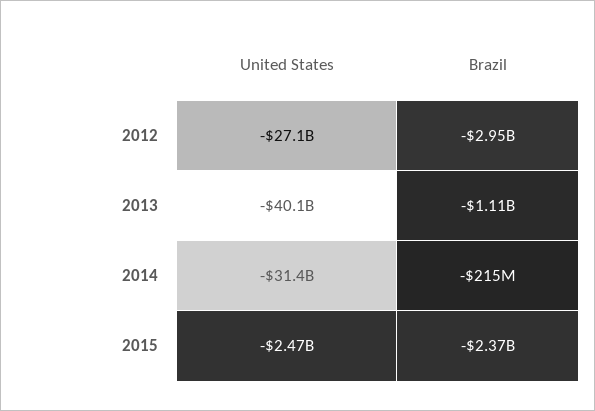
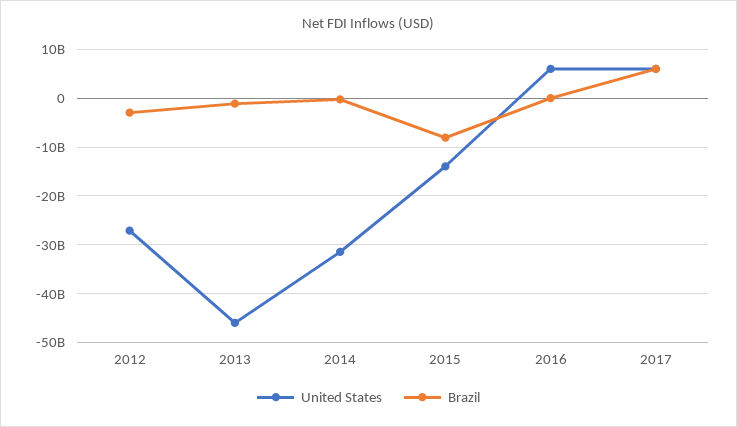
United States, 2013: -40100000000 -> -46000000000
United States, 2015: -2470000000 -> -14000000000
Brazil, 2015: -2370000000 -> -8000000000
United States, 2016: none -> 6000000000
Brazil, 2016: none -> 0
United States, 2017: none -> 6000000000
Brazil, 2017: none -> 6000000000

